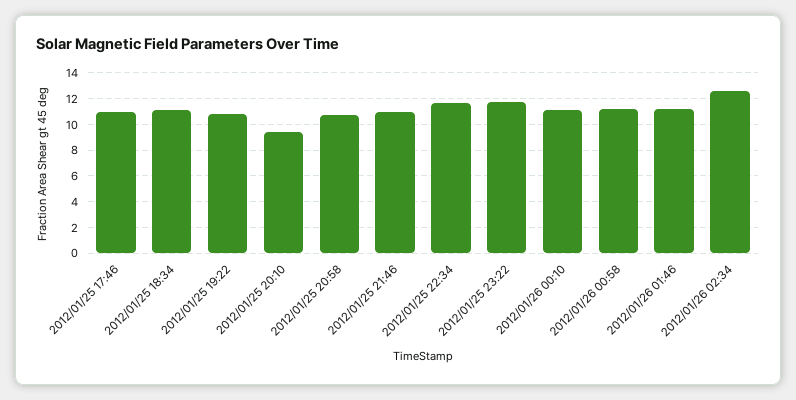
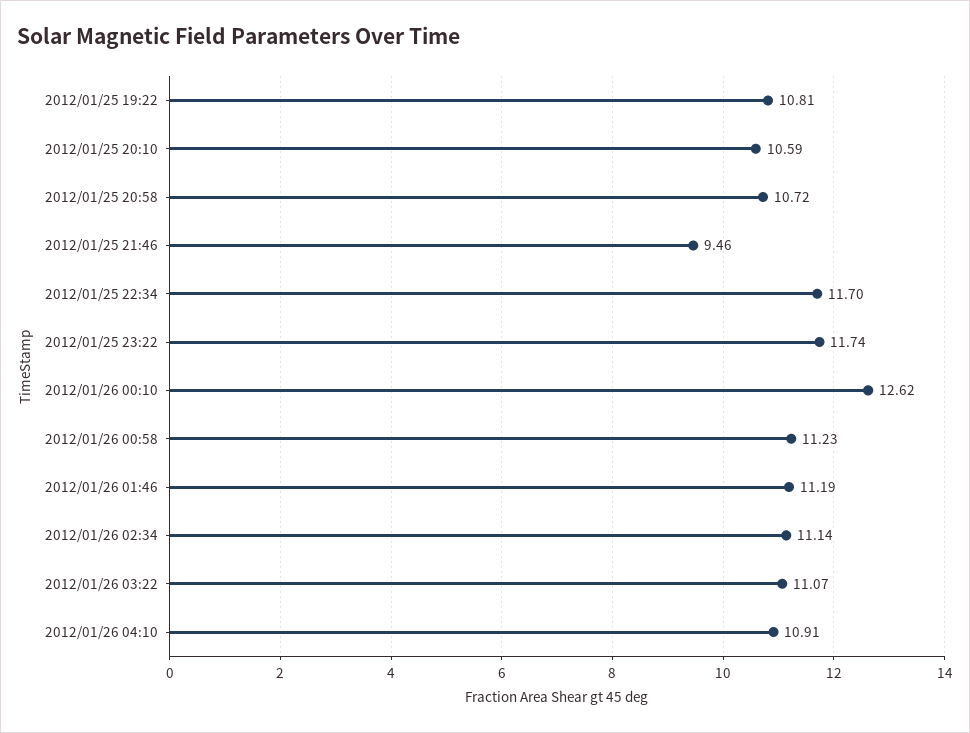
2012/01/25 17:46: 11 -> none
2012/01/25 18:34: 11 -> none
2012/01/25 20:10: 9.5 -> 10.59
2012/01/25 21:46: 11 -> 9.46
2012/01/26 00:10: 11 -> 12.62
2012/01/26 02:34: 12.5 -> 11.14
2012/01/26 03:22: none -> 11.07
2012/01/26 04:10: none -> 10.91

